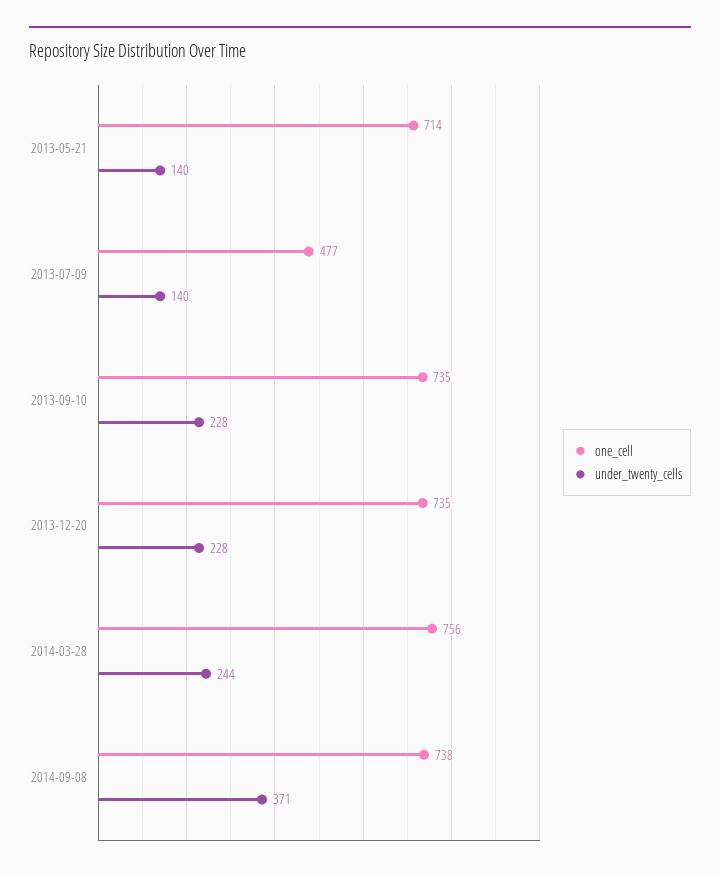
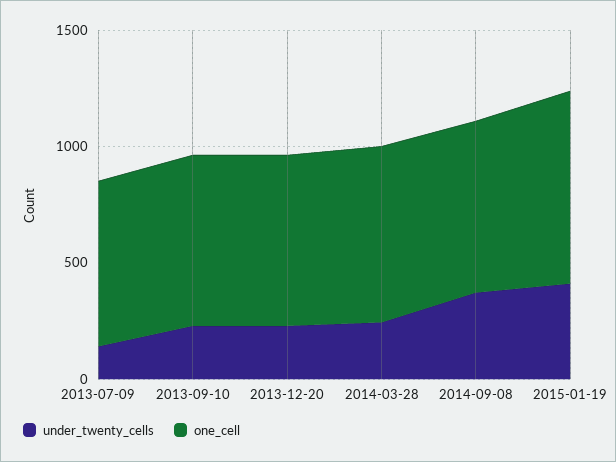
one_cell, 2013-05-21: 714 -> none
under_twenty_cells, 2013-05-21: 140 -> none
one_cell, 2013-07-09: 477 -> 700
under_twenty_cells, 2015-01-19: none -> 400
one_cell, 2015-01-19: none -> 800

